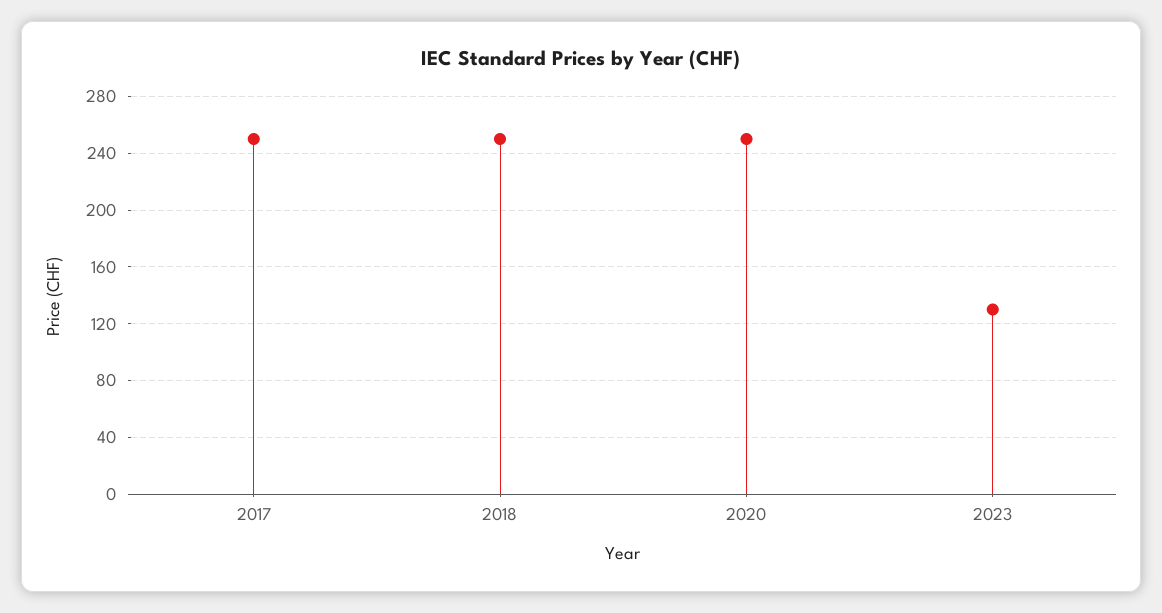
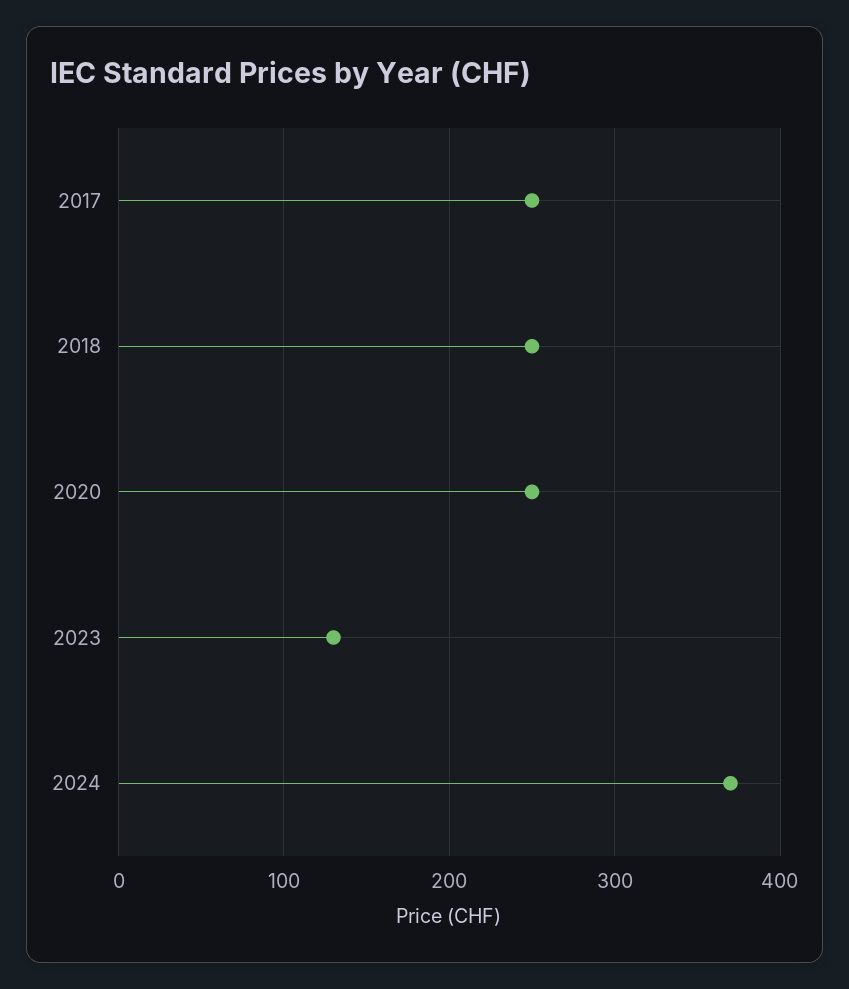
2024: none -> 370

